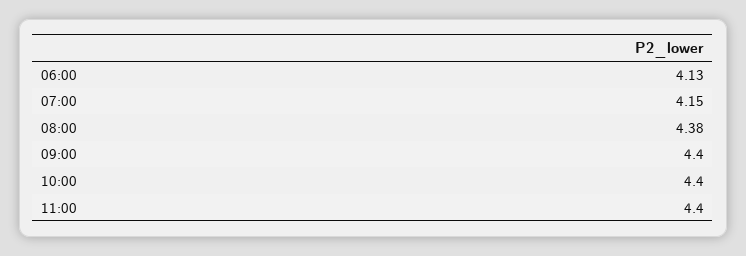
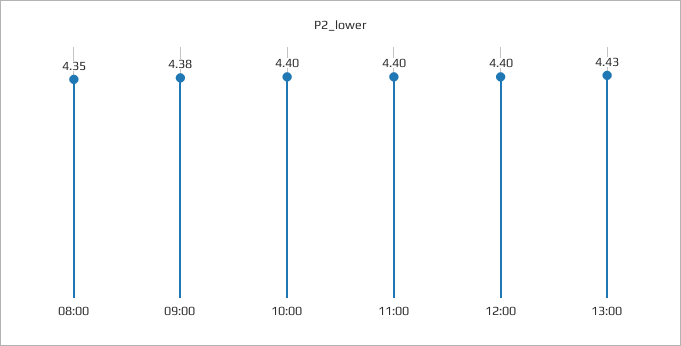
06:00: 4.13 -> none
07:00: 4.15 -> none
08:00: 4.38 -> 4.35
09:00: 4.4 -> 4.38
12:00: none -> 4.4
13:00: none -> 4.43

